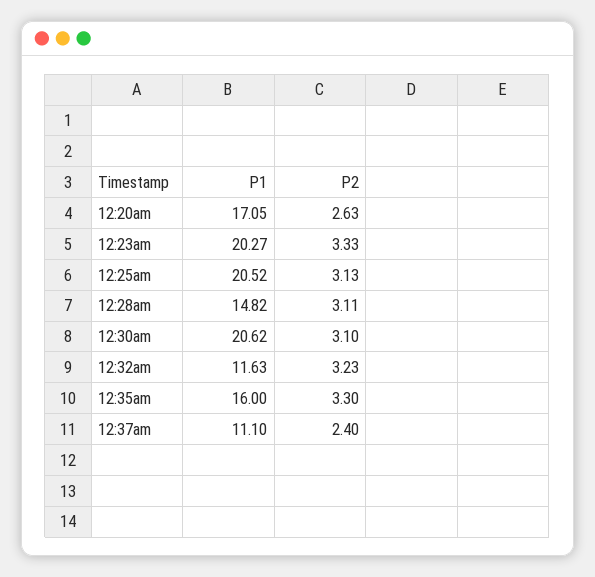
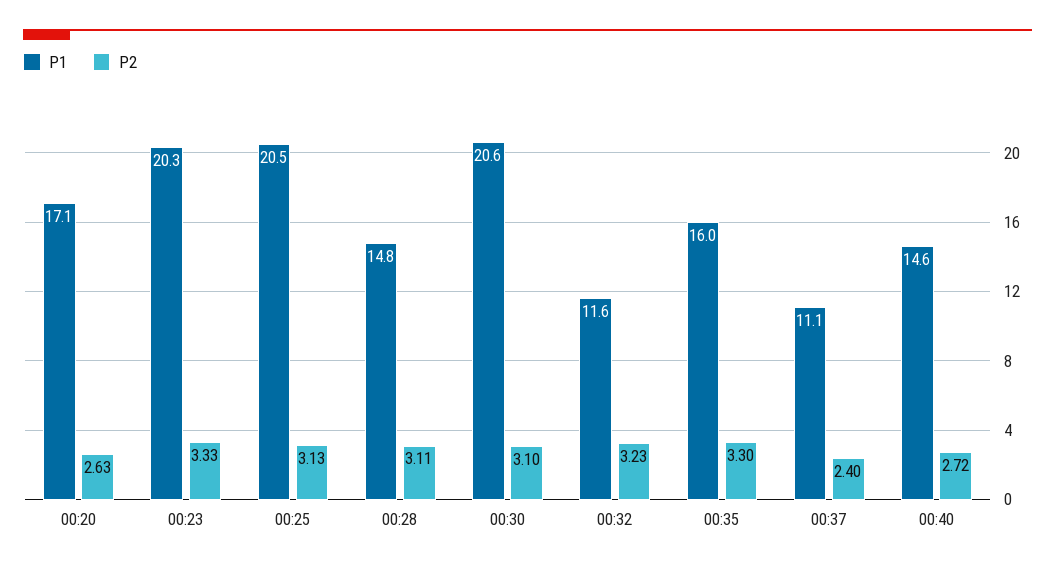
P1, 00:40: none -> 14.6
P2, 00:40: none -> 2.72

